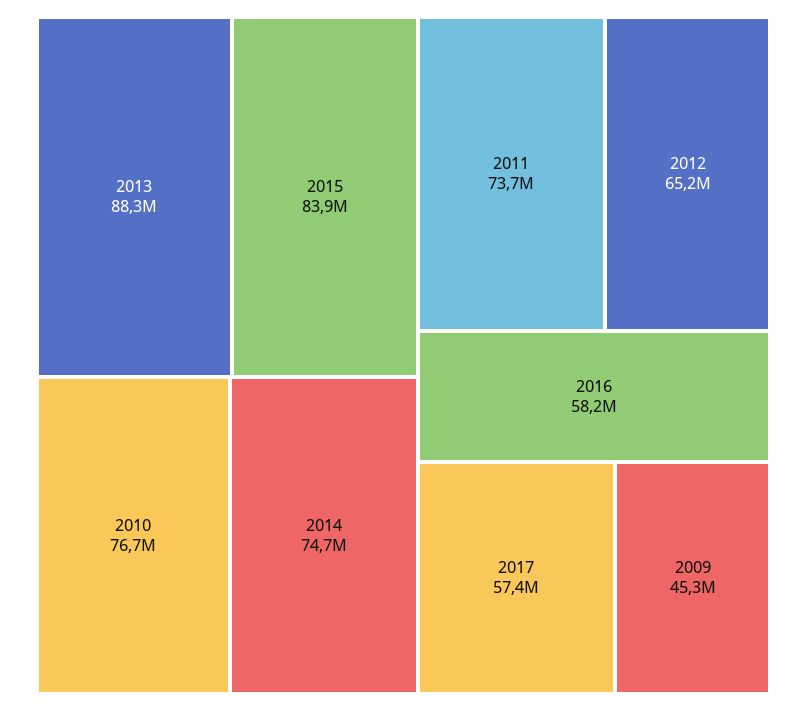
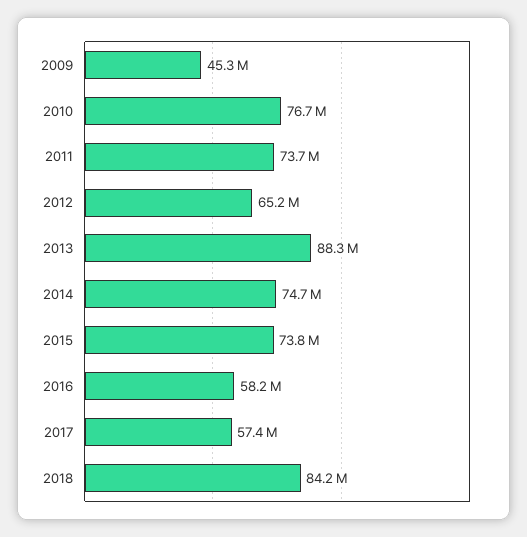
2015: 83900000 -> 73800000
2018: none -> 84200000

